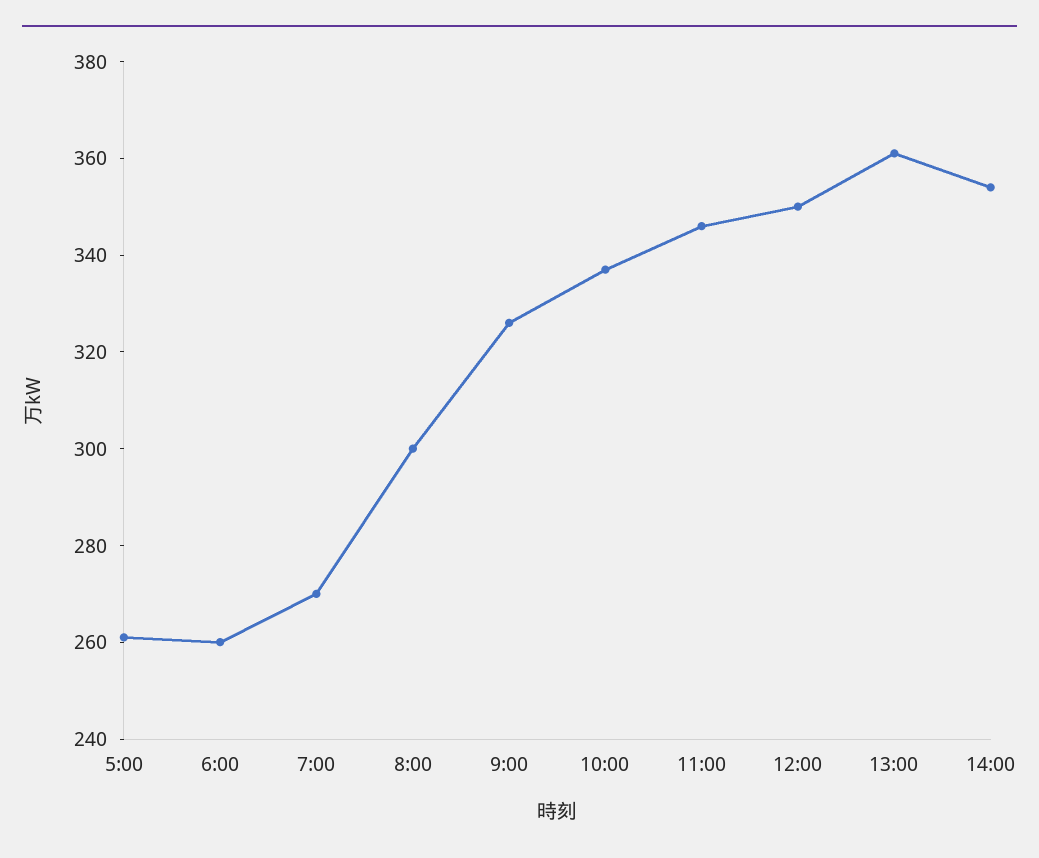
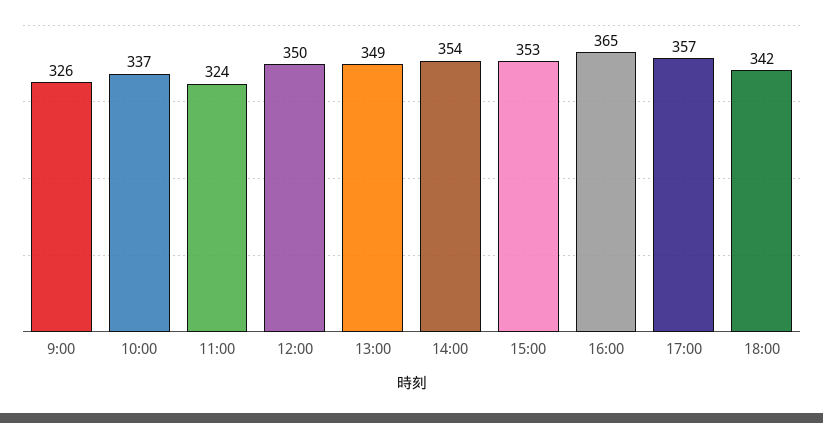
5:00: 260 -> none
6:00: 260 -> none
7:00: 270 -> none
8:00: 300 -> none
11:00: 345 -> 324
13:00: 360 -> 349
15:00: none -> 353
16:00: none -> 365
17:00: none -> 357
18:00: none -> 342

